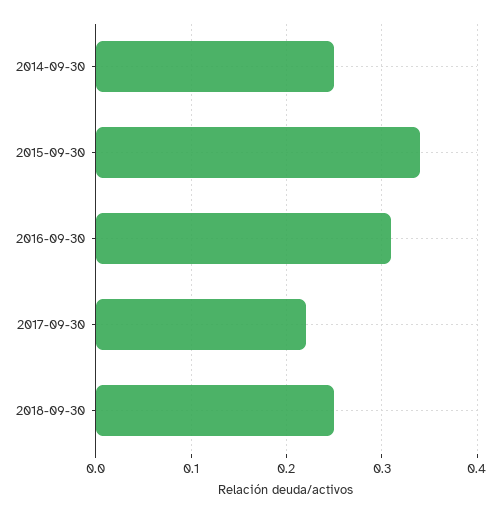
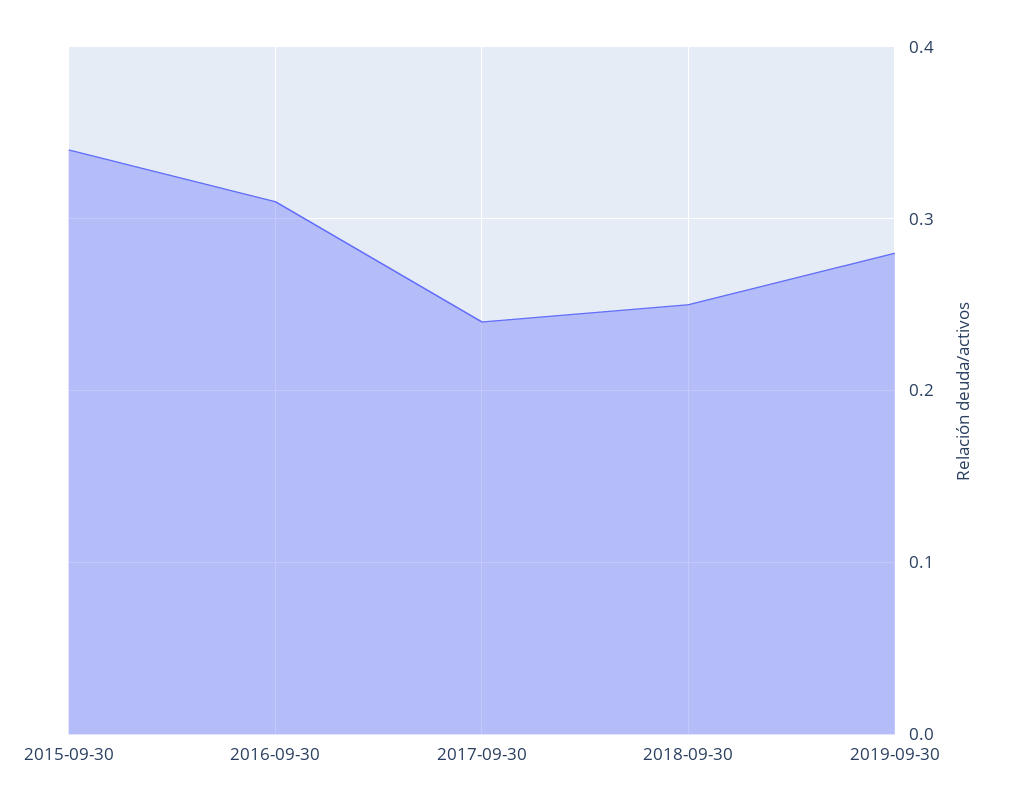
2014-09-30: 0.25 -> none
2017-09-30: 0.22 -> 0.24
2019-09-30: none -> 0.28

